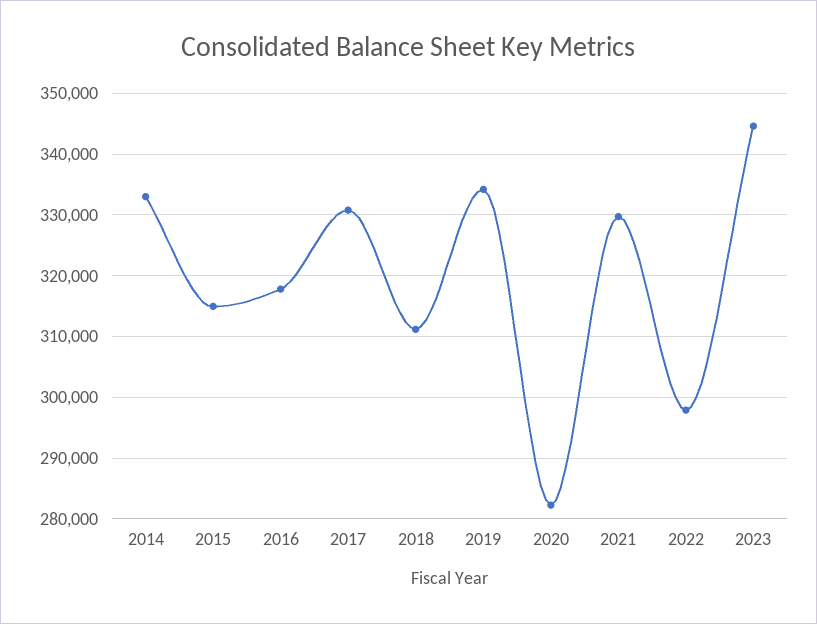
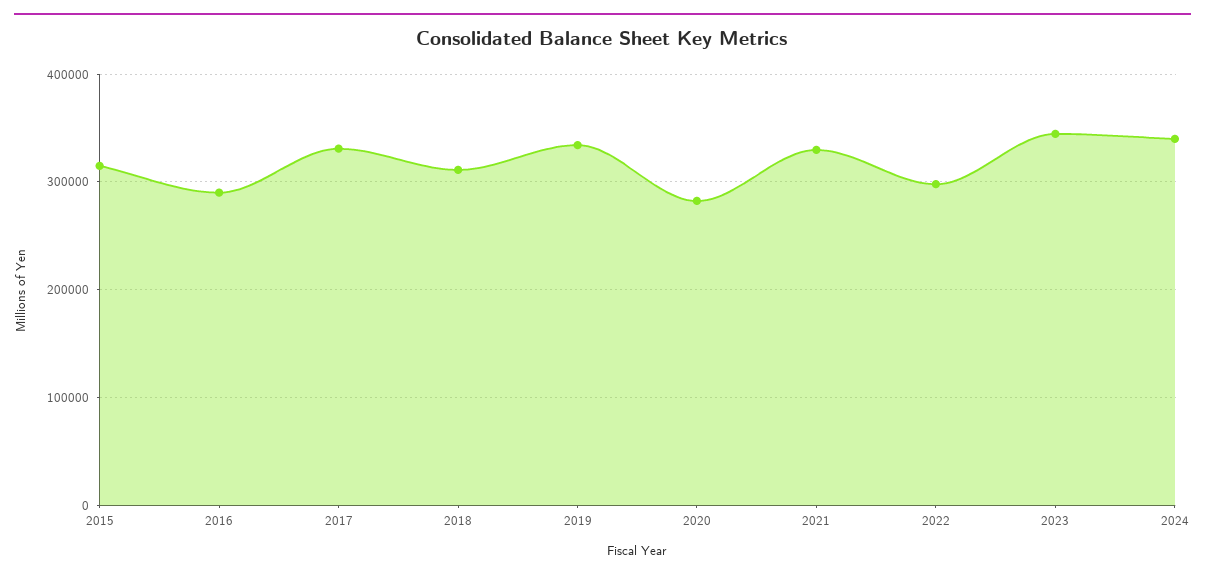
2014: 333000 -> none
2016: 318000 -> 290000
2024: none -> 340000

